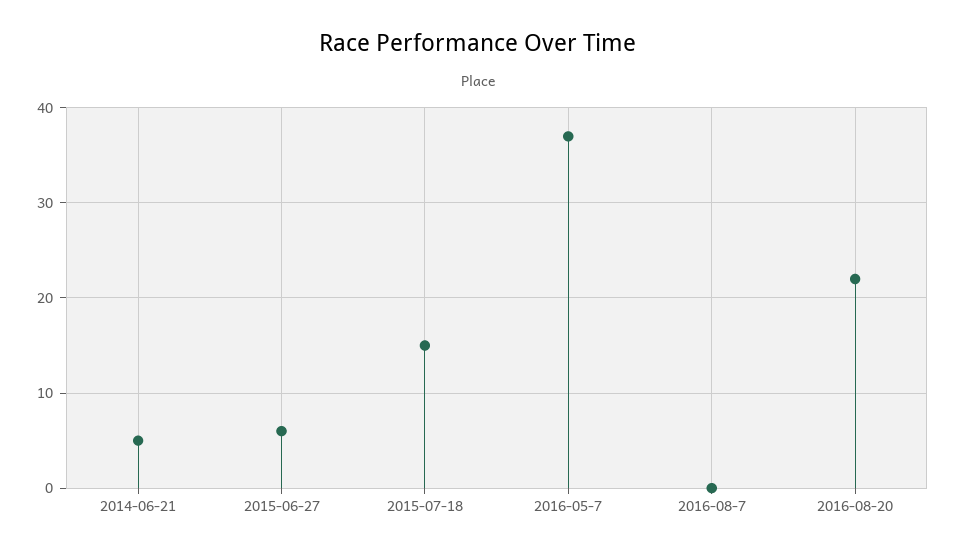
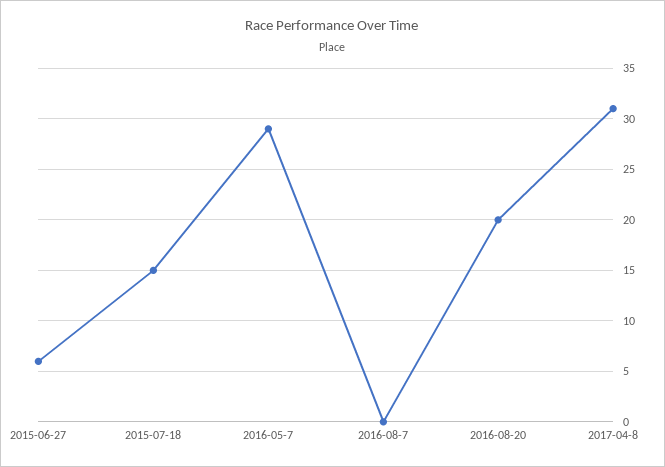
2014-06-21: 5 -> none
2016-05-7: 37 -> 29
2016-08-20: 22 -> 20
2017-04-8: none -> 31

